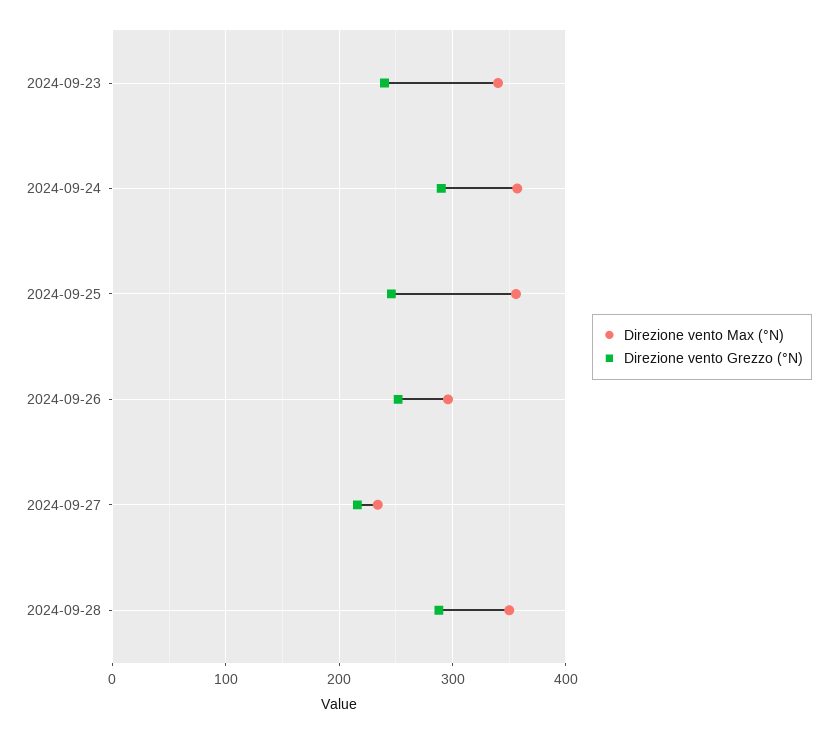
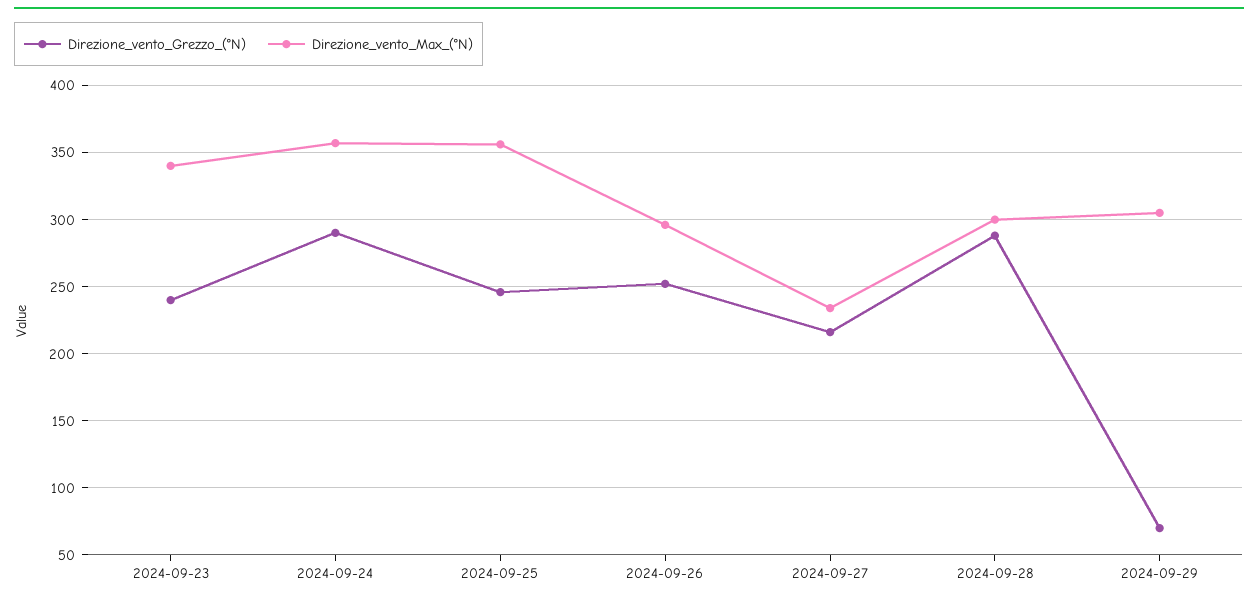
Direzione vento Max (°N), 2024-09-28: 350 -> 300
Direzione vento Grezzo (°N), 2024-09-29: none -> 70
Direzione vento Max (°N), 2024-09-29: none -> 305

